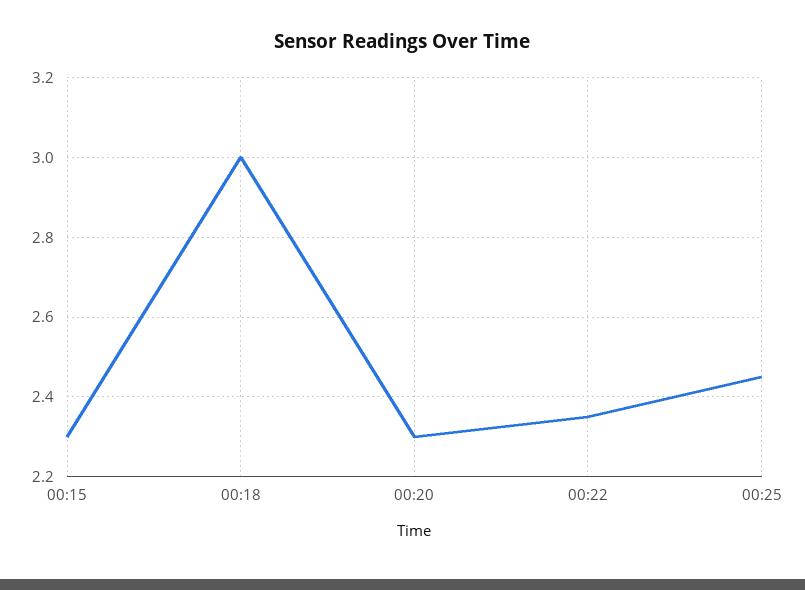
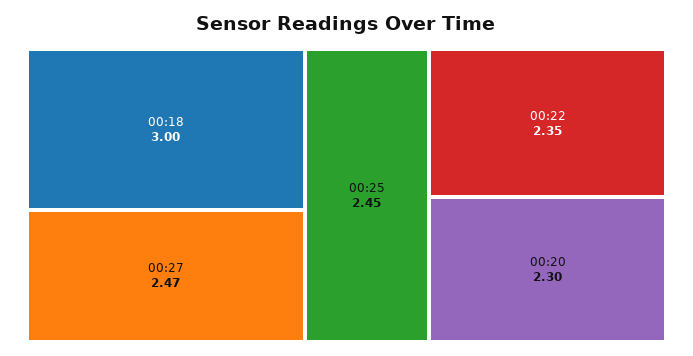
00:15: 2.3 -> none
00:27: none -> 2.47

